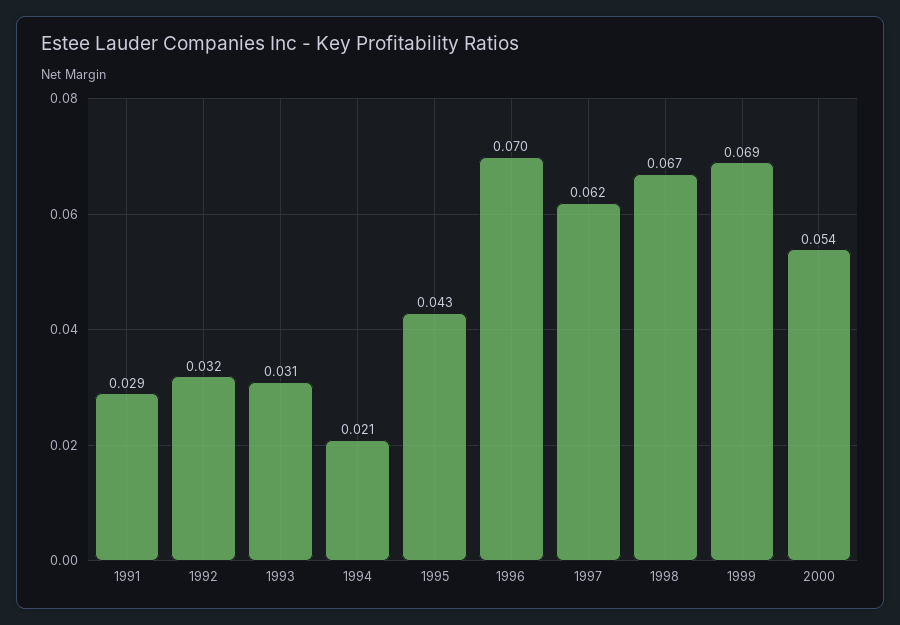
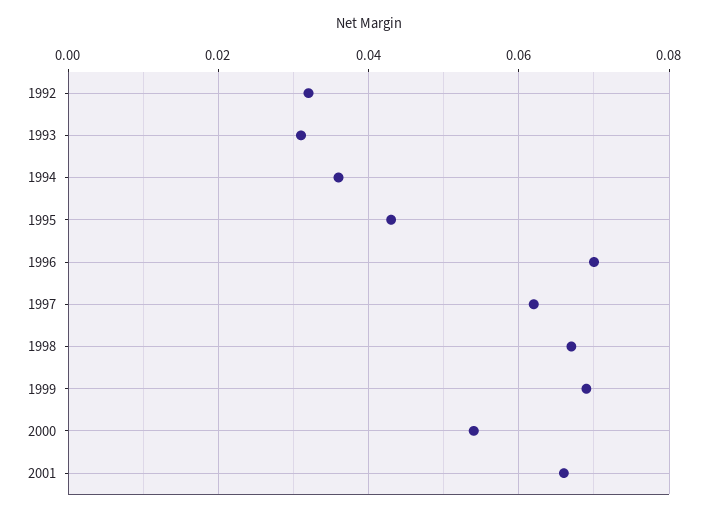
1991: 0.029 -> none
1994: 0.021 -> 0.035
2001: none -> 0.065

